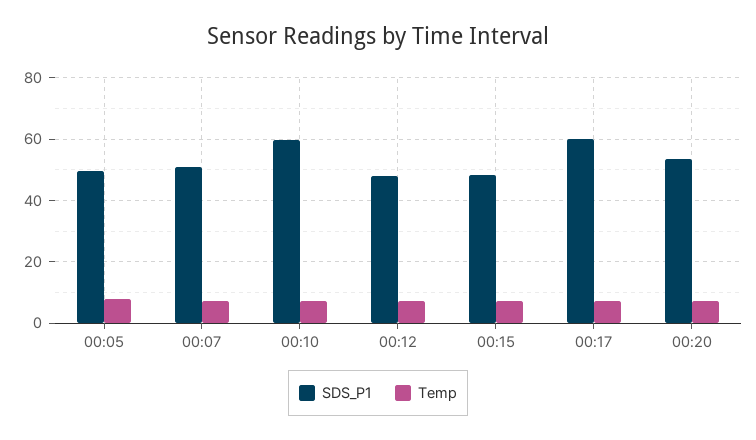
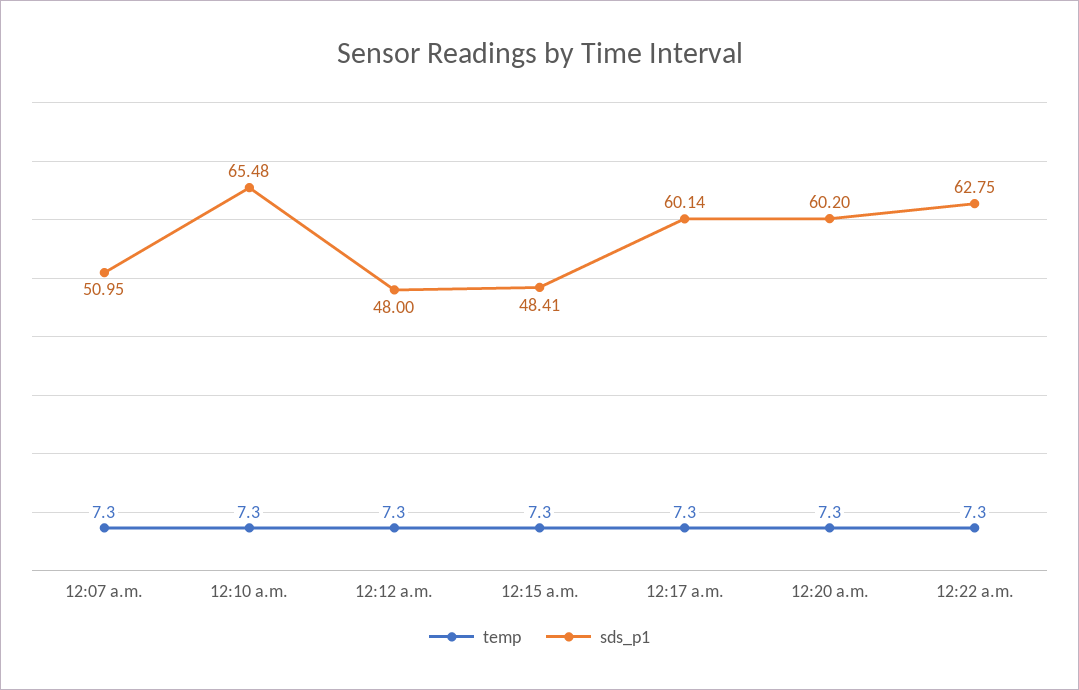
SDS_P1, 00:05: 50 -> none
Temp, 00:05: 8 -> none
SDS_P1, 00:10: 60 -> 65.48
SDS_P1, 00:20: 54 -> 60.2
Temp, 12:22 a.m.: none -> 7.3
SDS_P1, 12:22 a.m.: none -> 62.75

